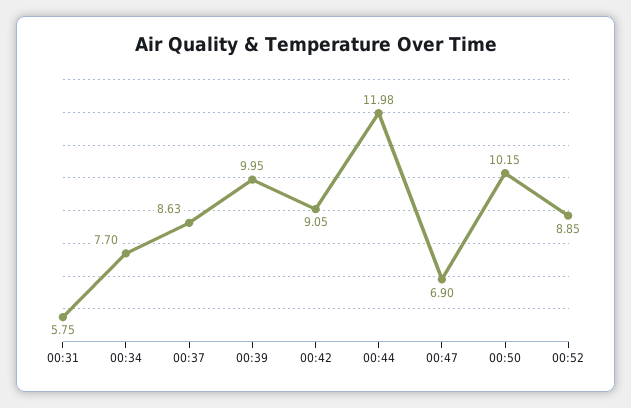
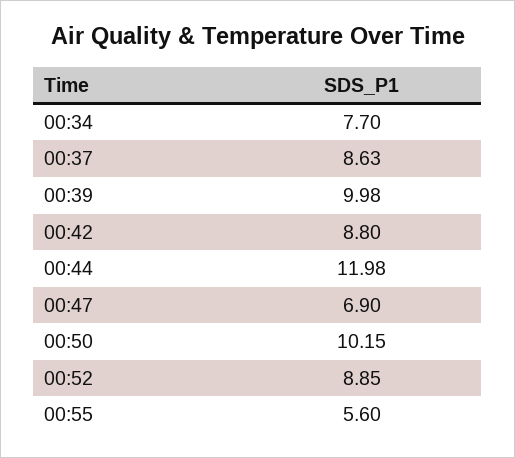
00:31: 5.75 -> none
00:39: 9.95 -> 9.98
00:42: 9.05 -> 8.8
00:55: none -> 5.6

